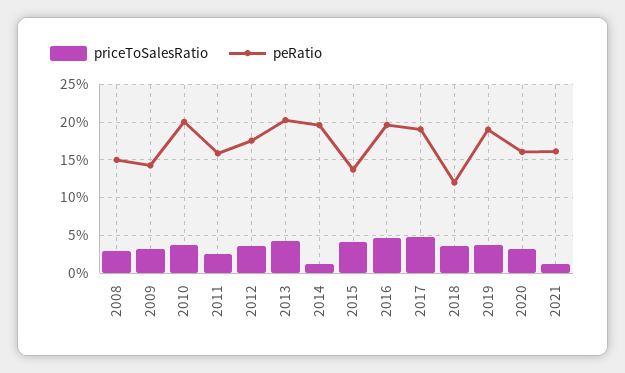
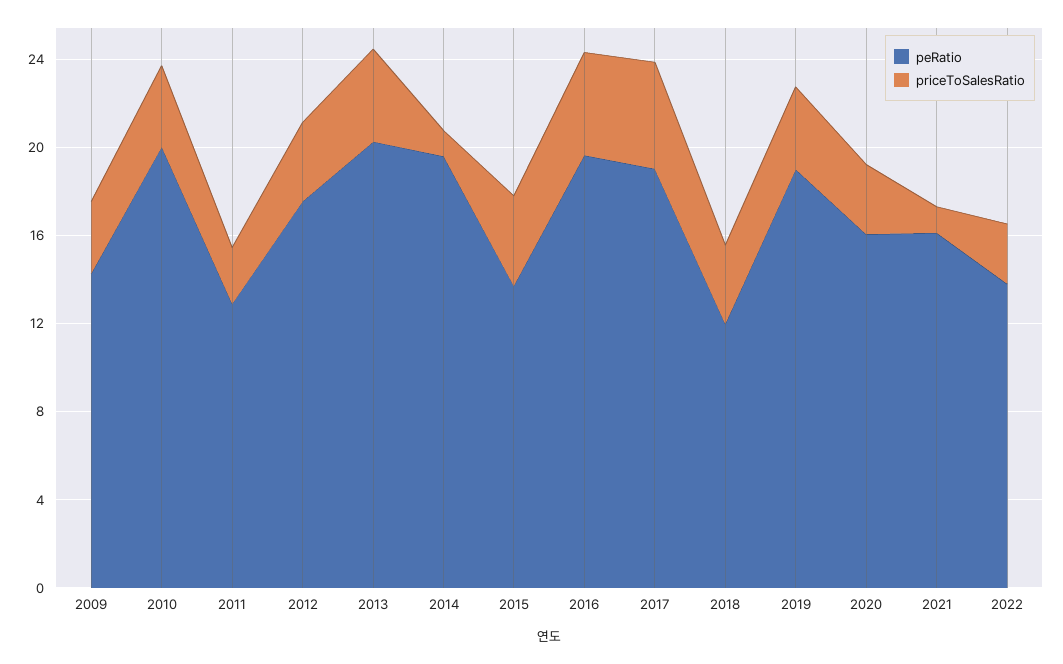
priceToSalesRatio, 2008: 3 -> none
peRatio, 2008: 15 -> none
peRatio, 2011: 16 -> 13
peRatio, 2022: none -> 14
priceToSalesRatio, 2022: none -> 3

